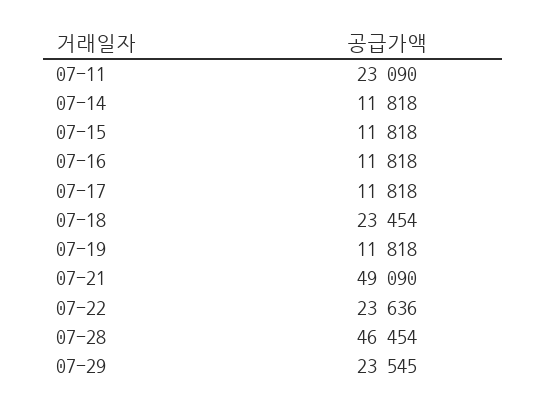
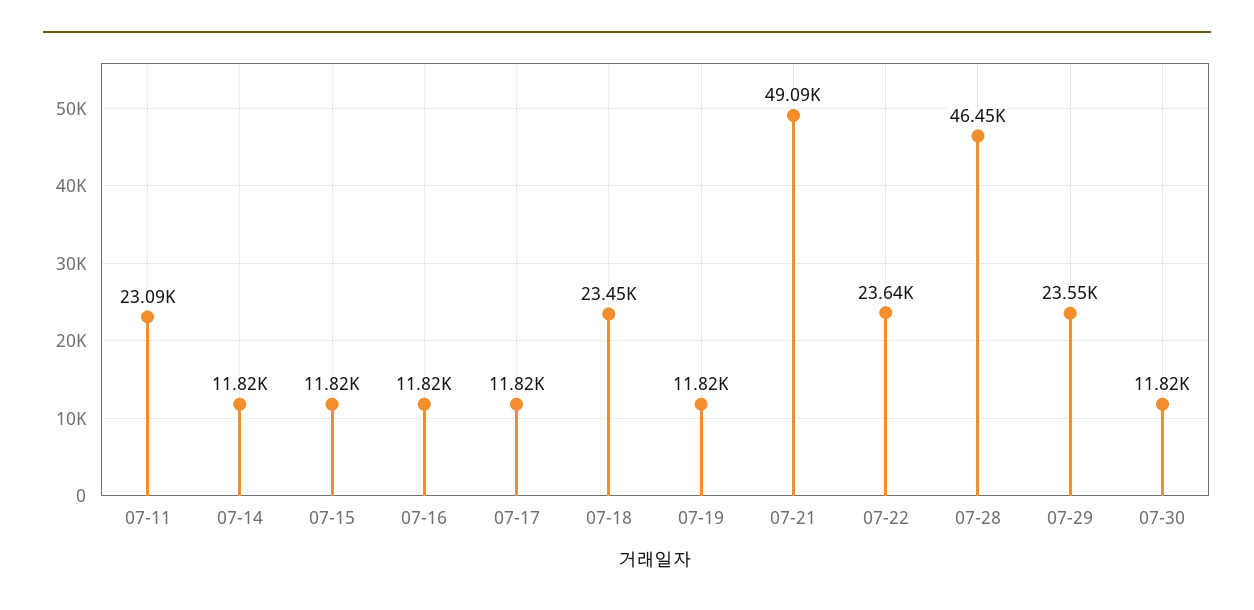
07-30: none -> 11820

